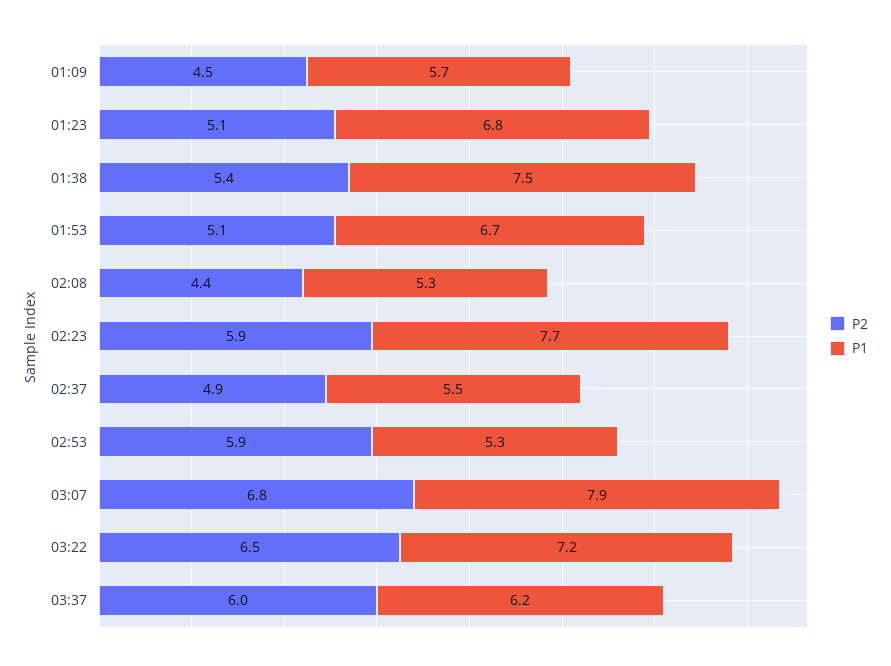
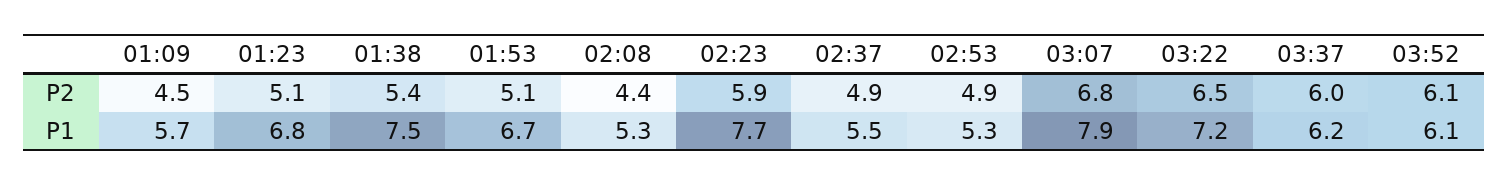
P2, 02:53: 5.9 -> 4.9
P2, 03:52: none -> 6.1
P1, 03:52: none -> 6.1

